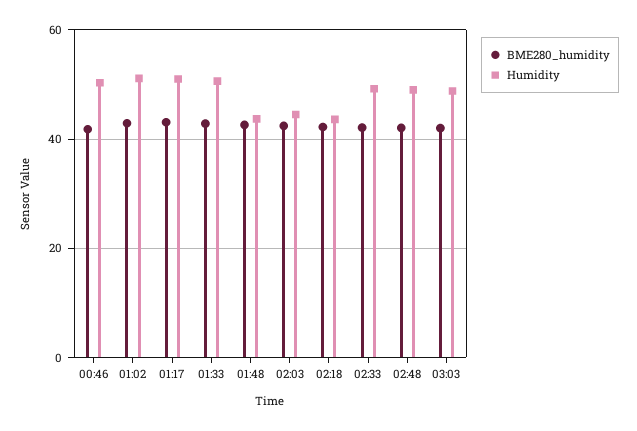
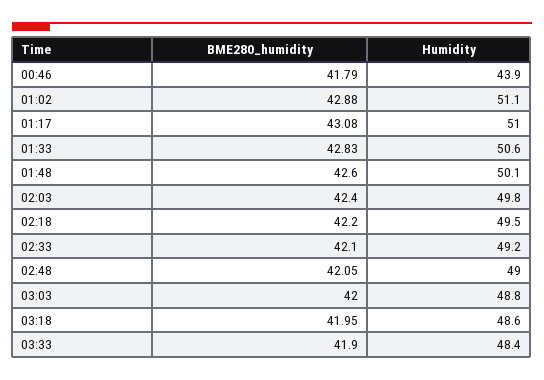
Humidity, 00:46: 50 -> 43.9
Humidity, 01:48: 44 -> 50.1
Humidity, 02:03: 44 -> 49.8
Humidity, 02:18: 44 -> 49.5
BME280_humidity, 03:18: none -> 41.95
Humidity, 03:18: none -> 48.6
BME280_humidity, 03:33: none -> 41.9
Humidity, 03:33: none -> 48.4

